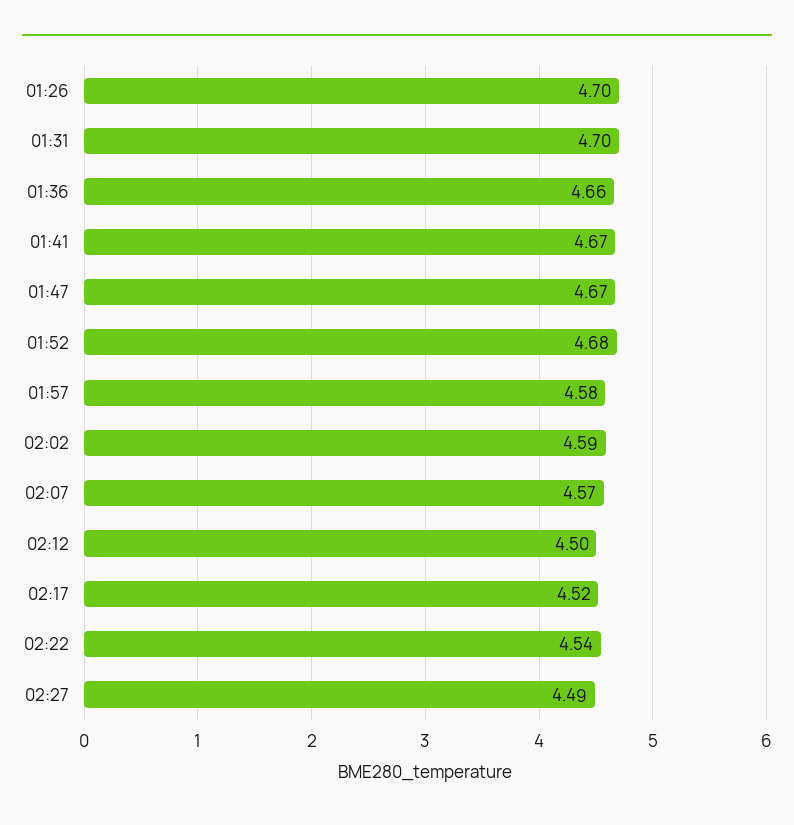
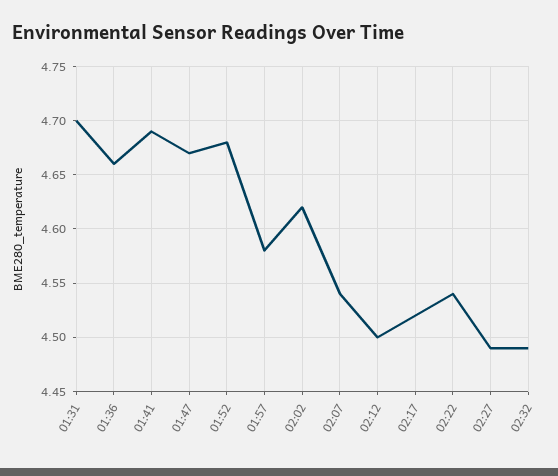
01:26: 4.7 -> none
01:41: 4.67 -> 4.69
02:02: 4.59 -> 4.62
02:07: 4.57 -> 4.54
02:32: none -> 4.49

